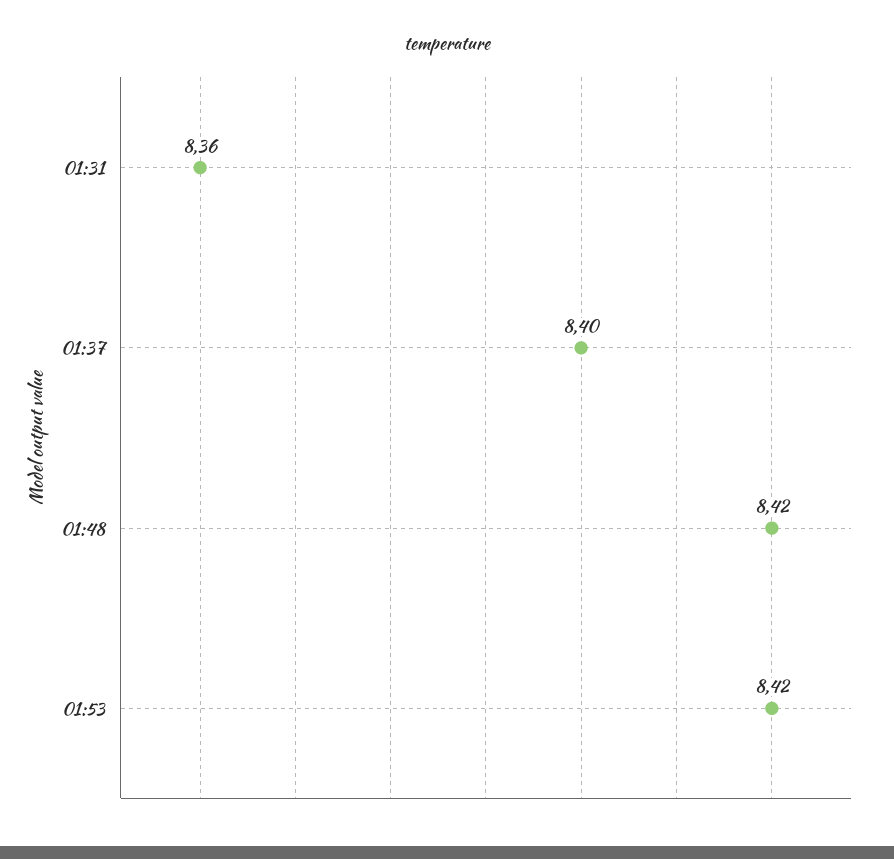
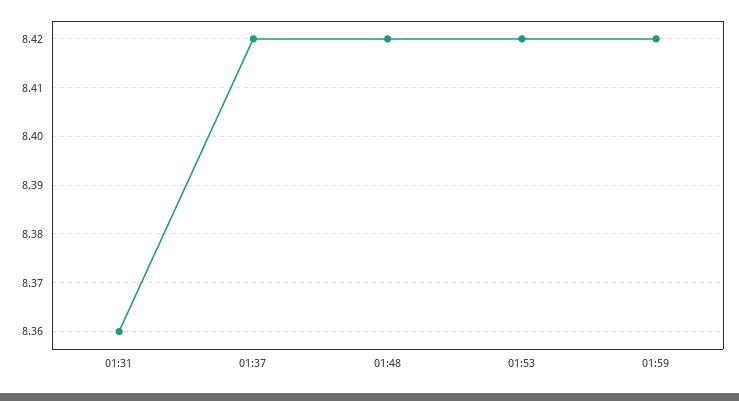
01:37: 8.4 -> 8.42
01:59: none -> 8.42

